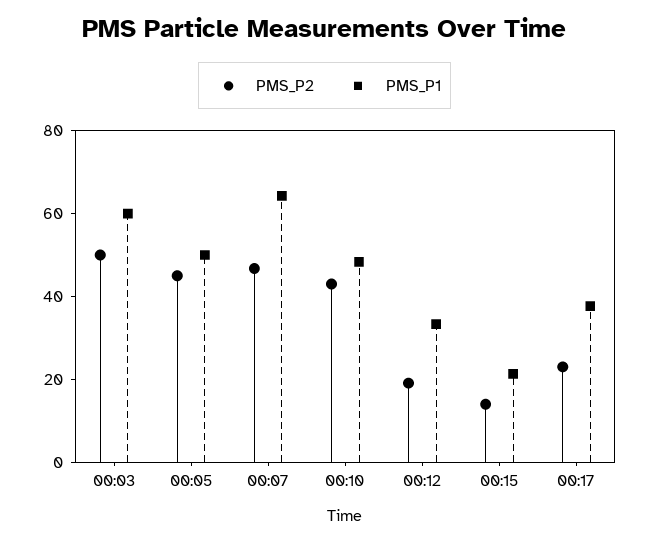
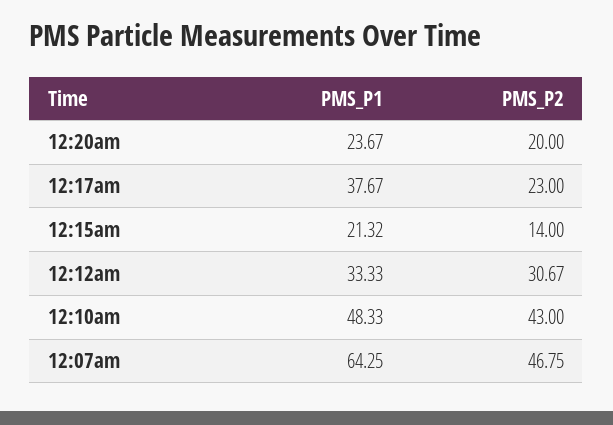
PMS_P2, 00:03: 50 -> none
PMS_P1, 00:03: 60 -> none
PMS_P2, 00:05: 45 -> none
PMS_P1, 00:05: 50 -> none
PMS_P2, 00:12: 20 -> 30.67
PMS_P1, 12:20am: none -> 23.67
PMS_P2, 12:20am: none -> 20

